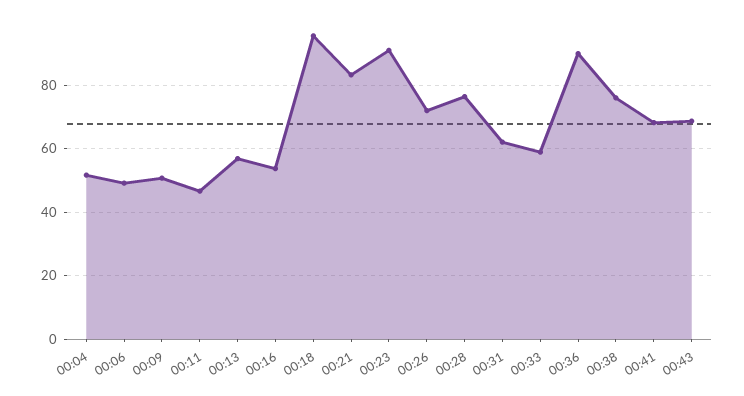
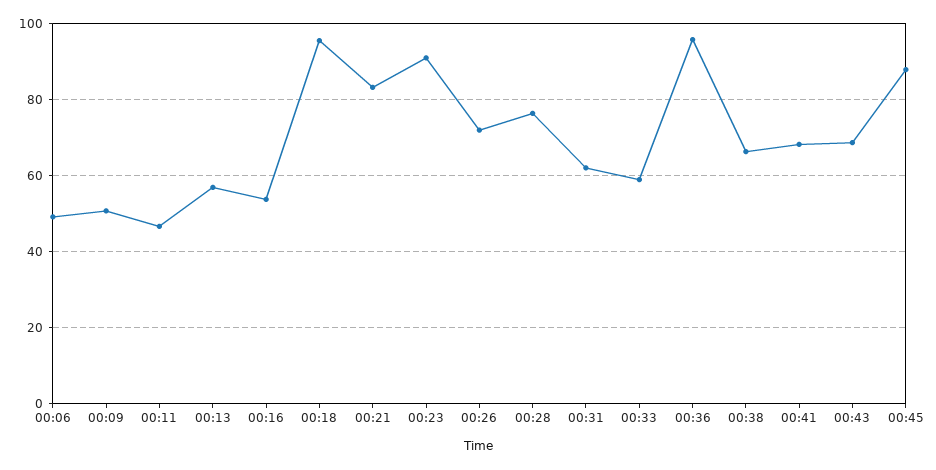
00:04: 52 -> none
00:36: 90 -> 96
00:38: 76 -> 66
00:45: none -> 88

